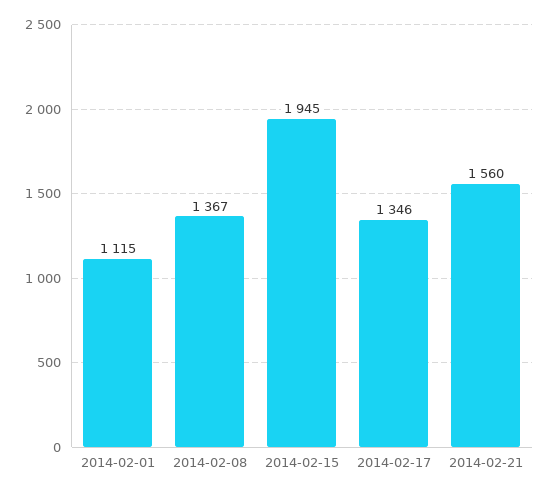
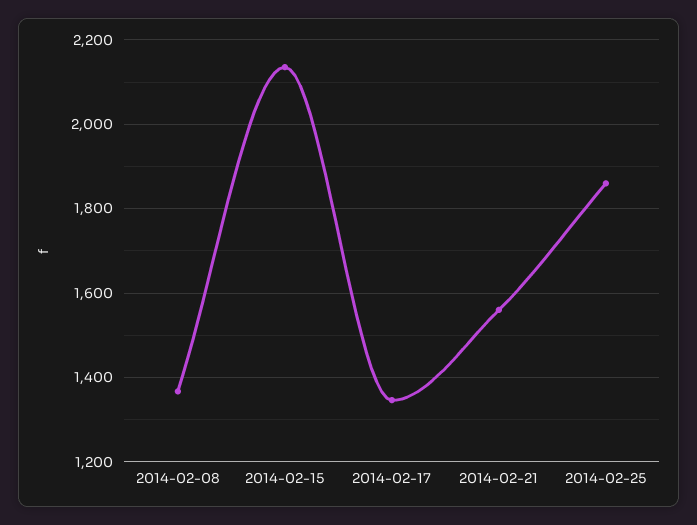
2014-02-01: 1115 -> none
2014-02-15: 1945 -> 2140
2014-02-25: none -> 1860

